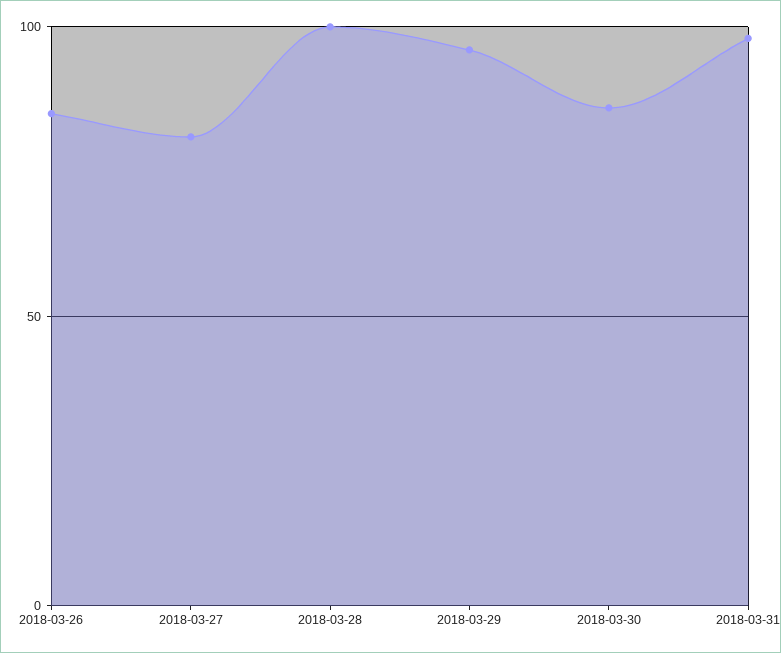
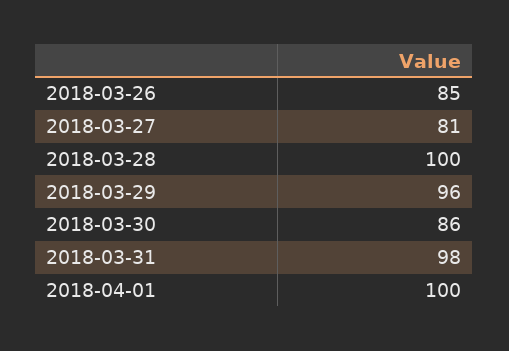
2018-04-01: none -> 100

